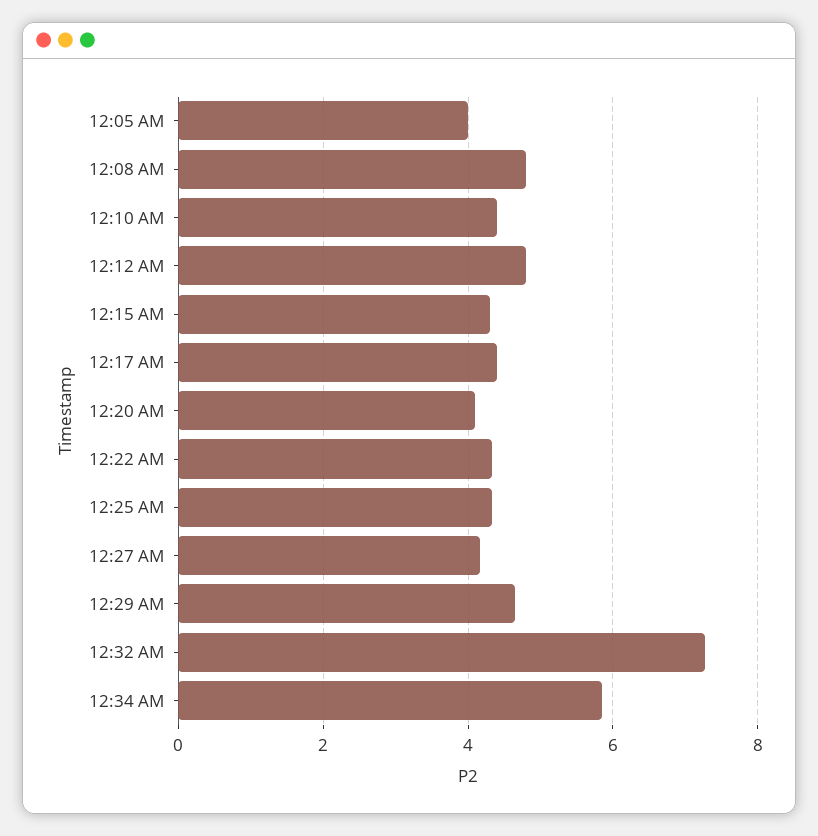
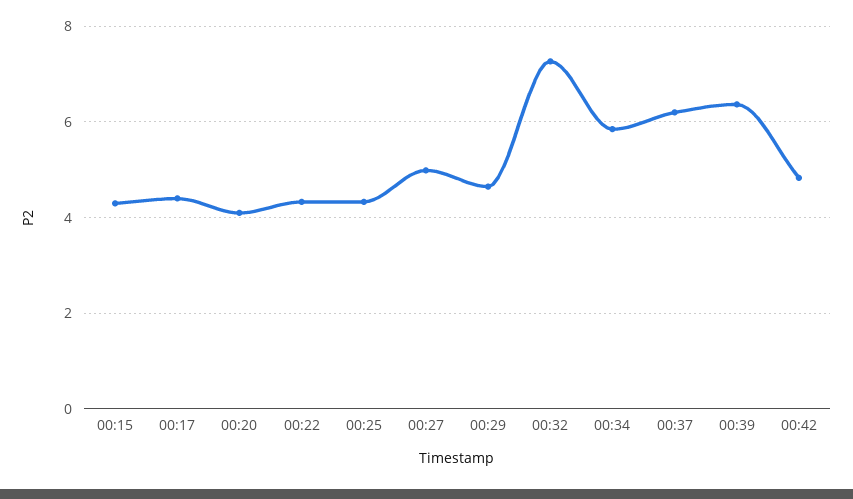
12:05 AM: 4 -> none
12:08 AM: 4.8 -> none
12:10 AM: 4.4 -> none
12:12 AM: 4.8 -> none
12:27 AM: 4.2 -> 5
00:37: none -> 6.2
00:39: none -> 6.4
00:42: none -> 4.8

